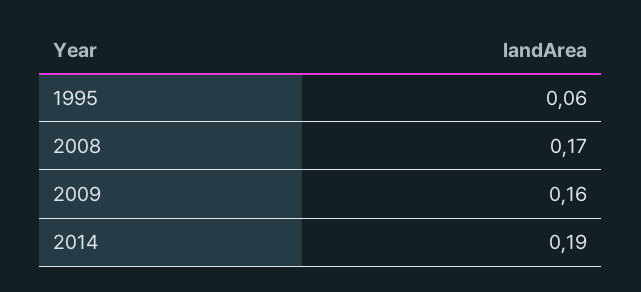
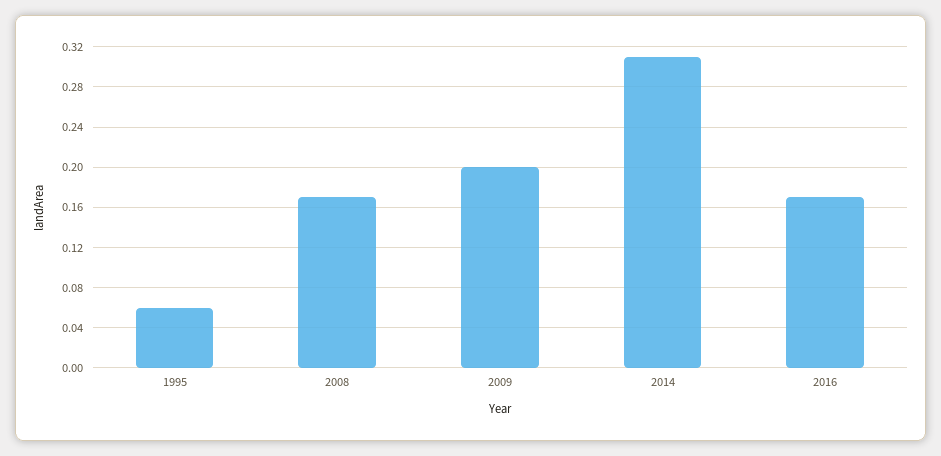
2009: 0.16 -> 0.2
2014: 0.19 -> 0.31
2016: none -> 0.17

